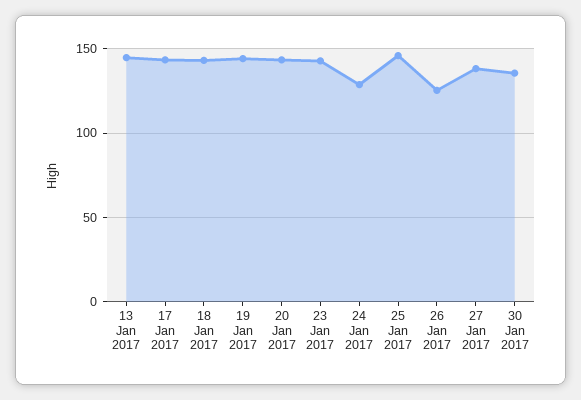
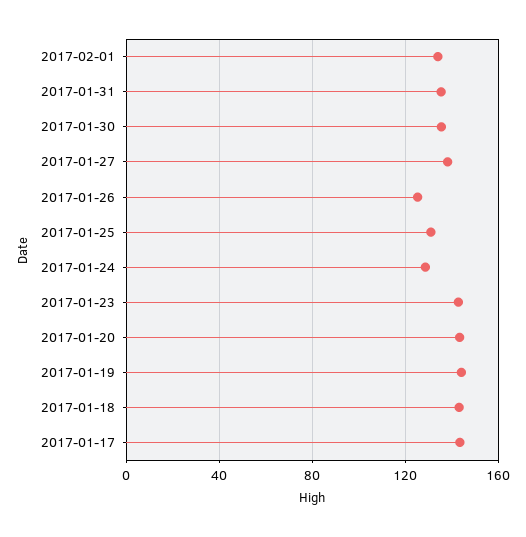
13 Jan 2017: 145 -> none
25 Jan 2017: 145 -> 130
2017-02-01: none -> 135
2017-01-31: none -> 135

